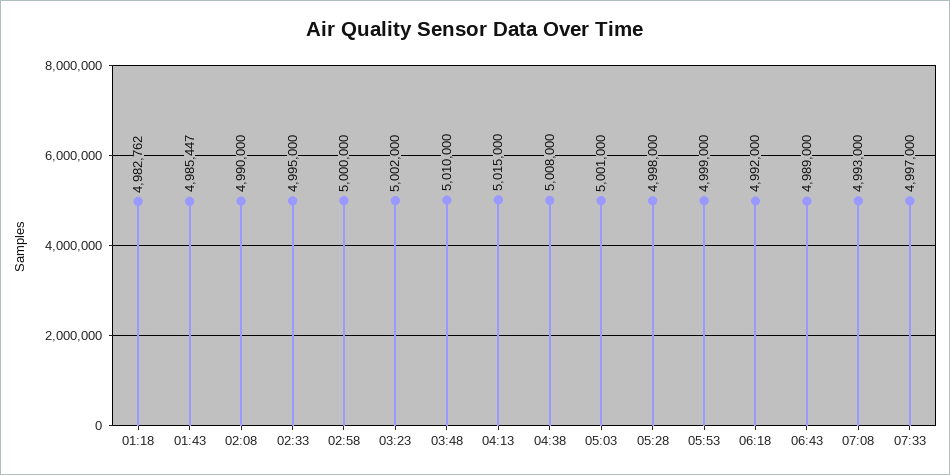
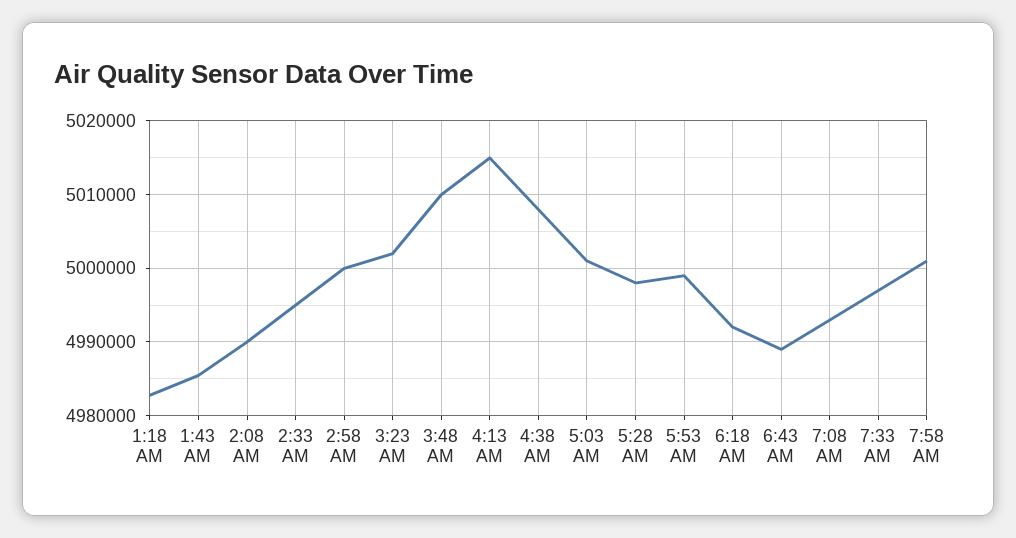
7:58 AM: none -> 5001000

